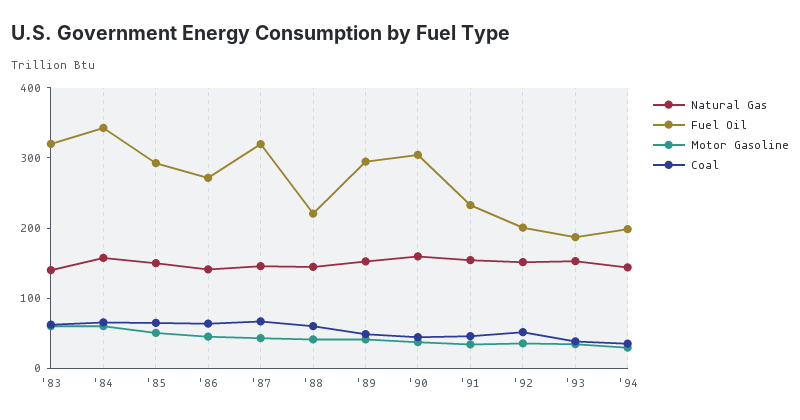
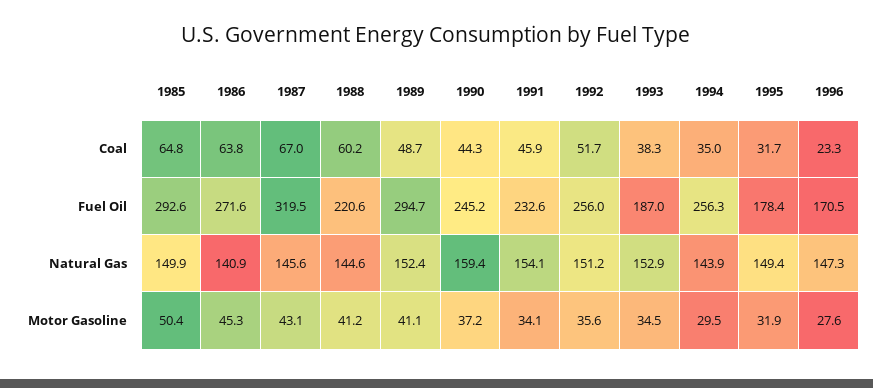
Natural Gas, '83: 140 -> none
Fuel Oil, '83: 320 -> none
Motor Gasoline, '83: 60 -> none
Coal, '83: 60 -> none
Natural Gas, '84: 160 -> none
Fuel Oil, '84: 340 -> none
Motor Gasoline, '84: 60 -> none
Coal, '84: 60 -> none
Fuel Oil, '90: 300 -> 245.2
Fuel Oil, '92: 200 -> 256
Fuel Oil, '94: 200 -> 256.3
Coal, 1995: none -> 31.7
Coal, 1996: none -> 23.3
Fuel Oil, 1995: none -> 178.4
Fuel Oil, 1996: none -> 170.5
Natural Gas, 1995: none -> 149.4
Natural Gas, 1996: none -> 147.3
Motor Gasoline, 1995: none -> 31.9
Motor Gasoline, 1996: none -> 27.6

